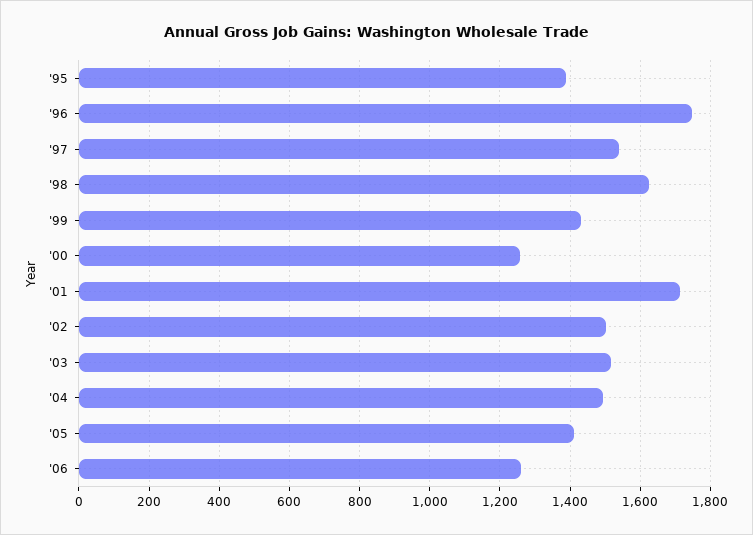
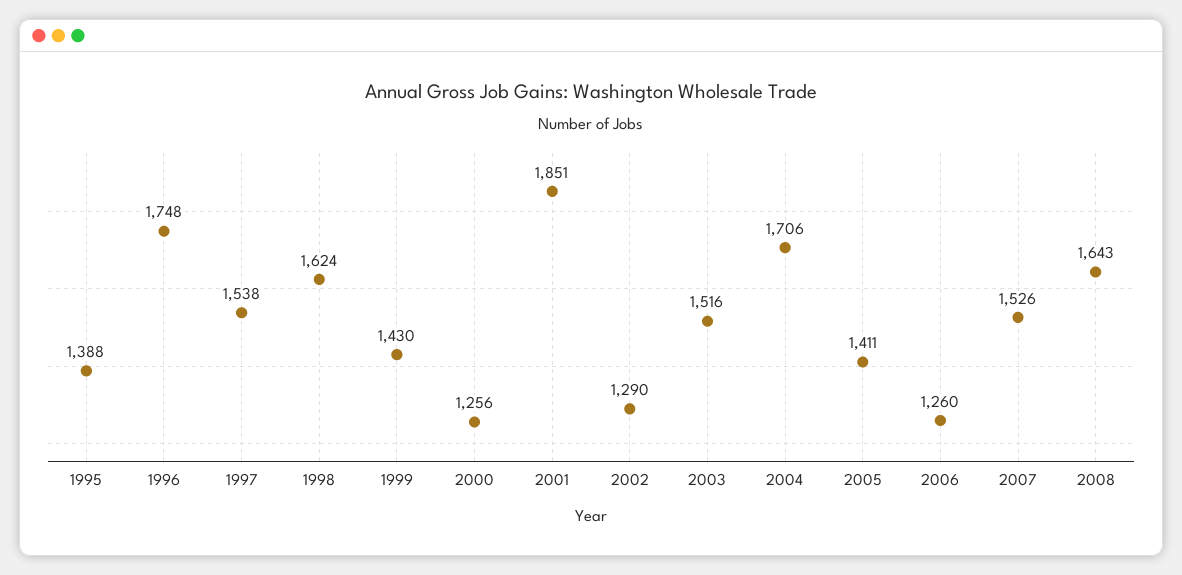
'01: 1720 -> 1851
'02: 1500 -> 1290
'04: 1500 -> 1706
2007: none -> 1526
2008: none -> 1643

